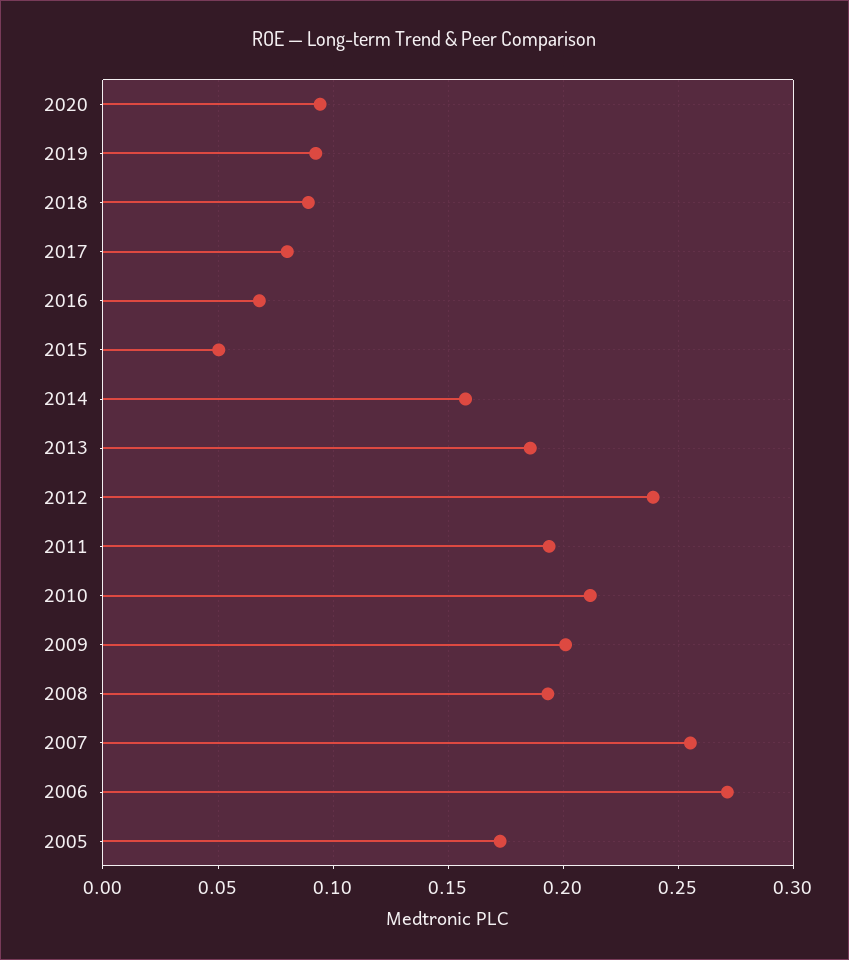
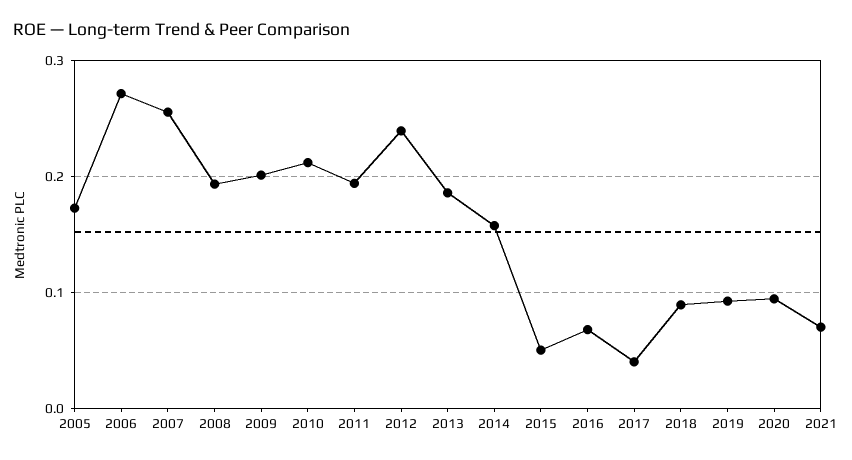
2017: 0.08 -> 0.04
2021: none -> 0.07

